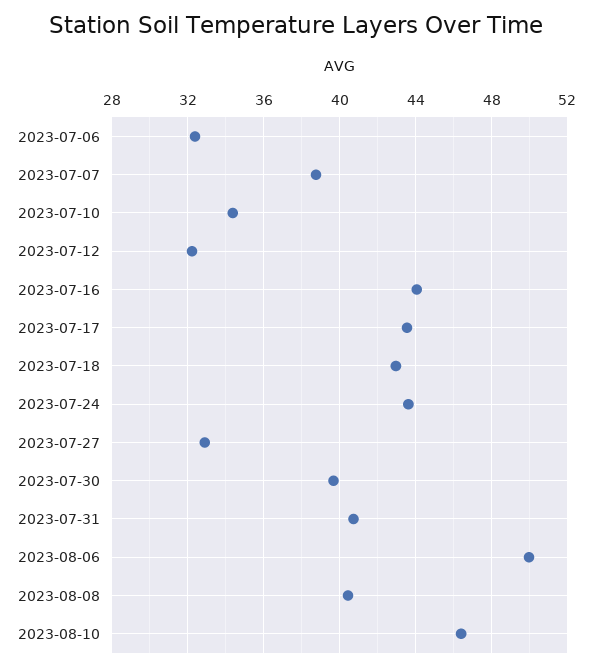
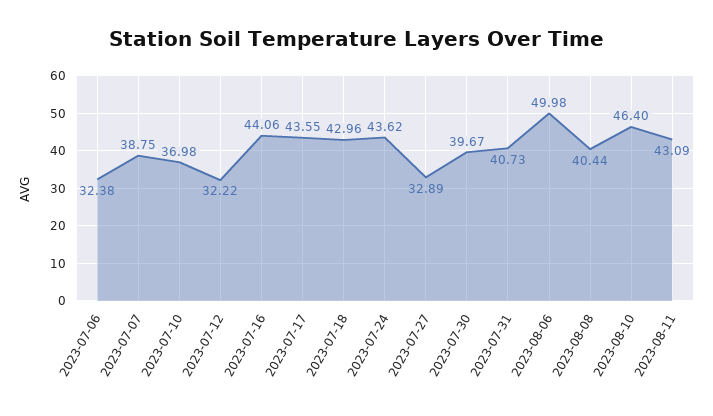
2023-07-10: 34.5 -> 36.98
2023-08-11: none -> 43.09

